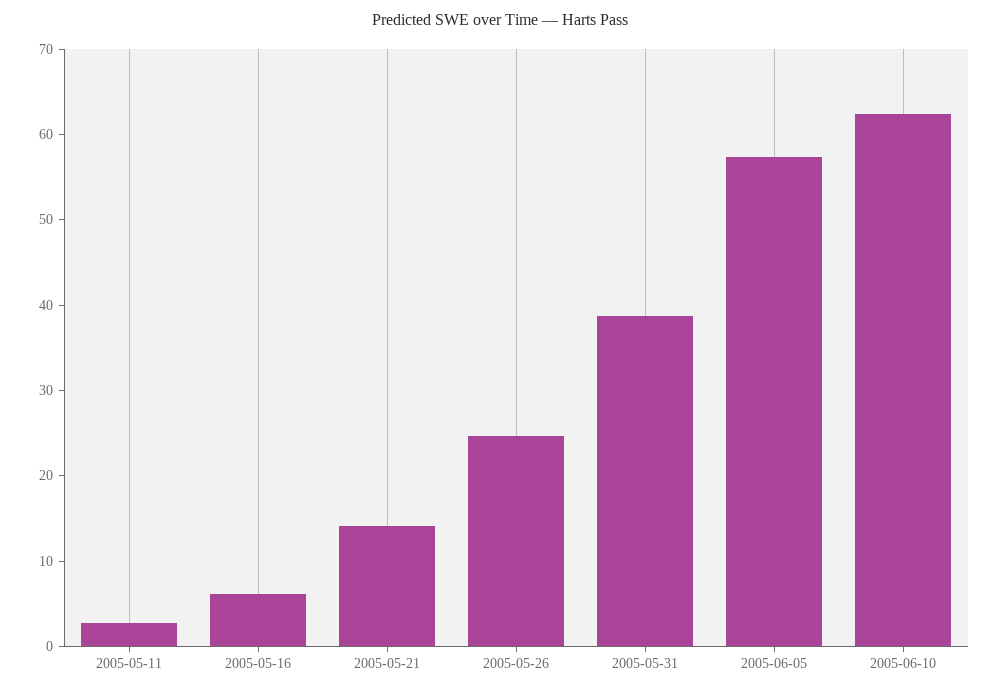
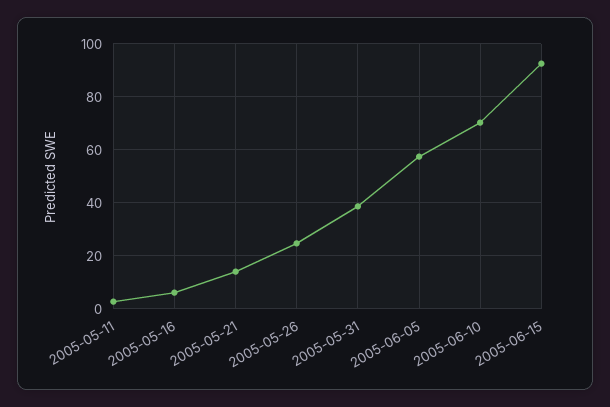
2005-06-10: 62 -> 70
2005-06-15: none -> 92.5

